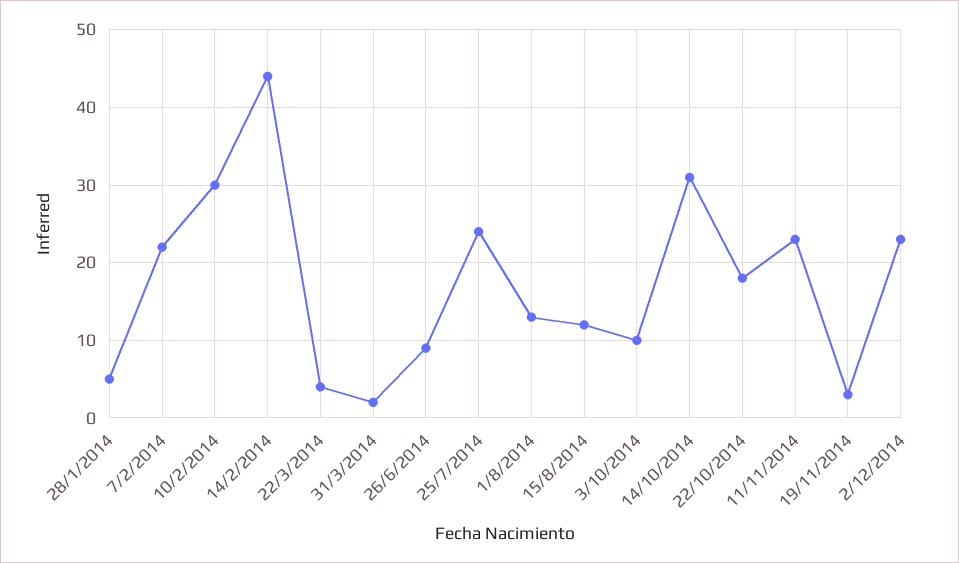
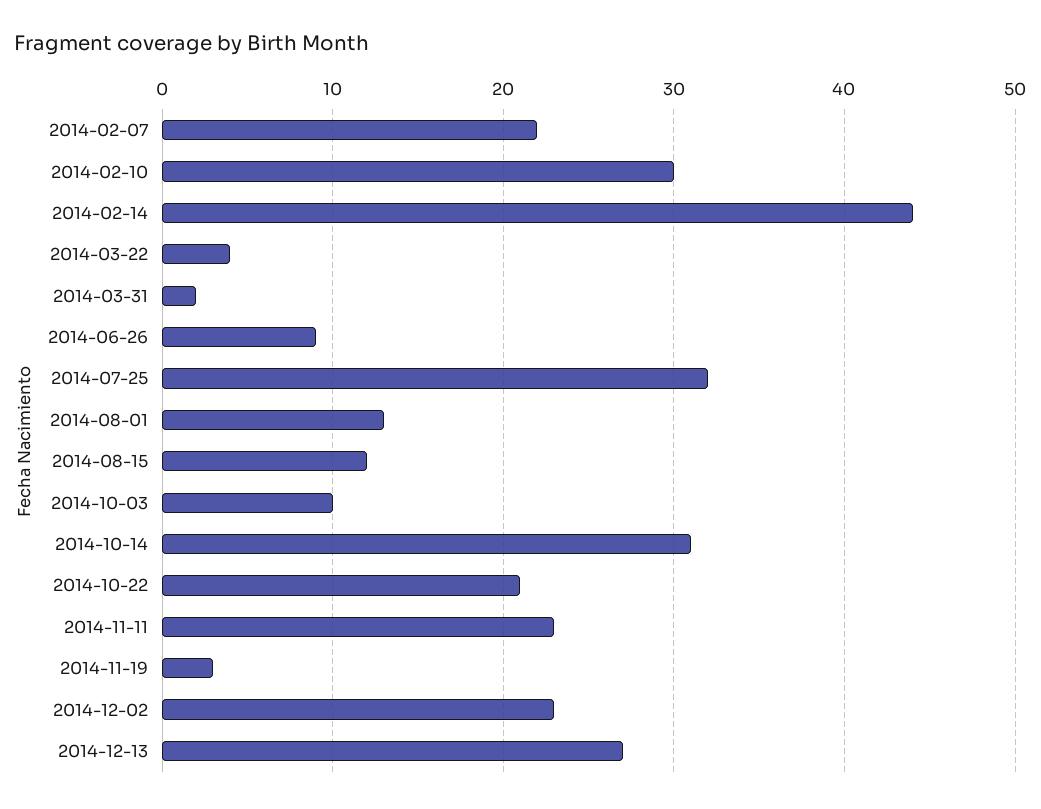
28/1/2014: 5 -> none
25/7/2014: 24 -> 32
22/10/2014: 18 -> 21
2014-12-13: none -> 27

